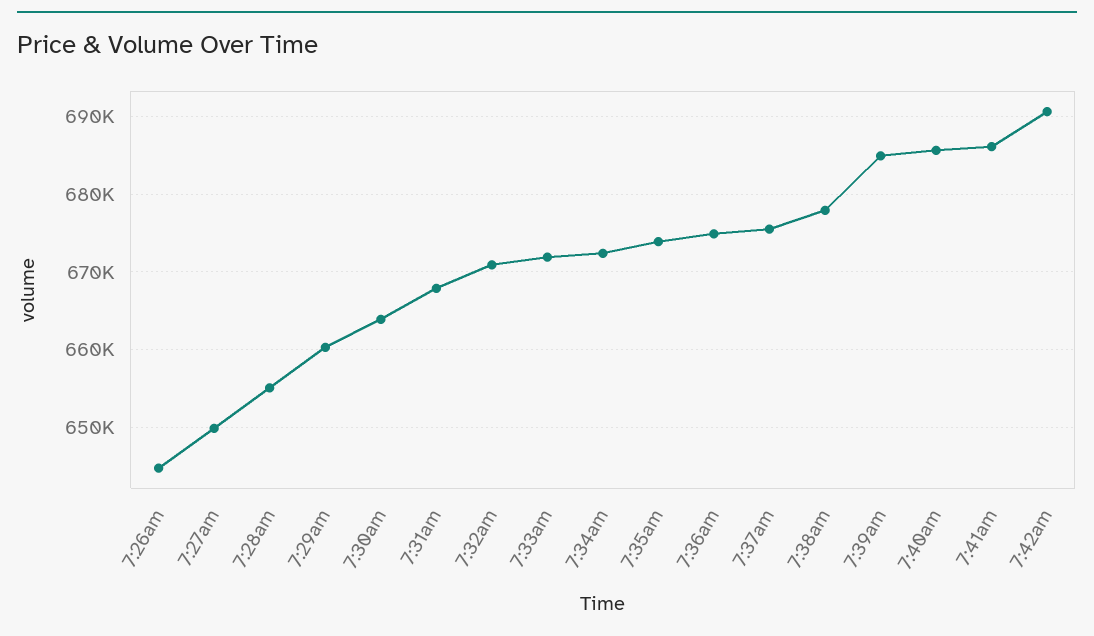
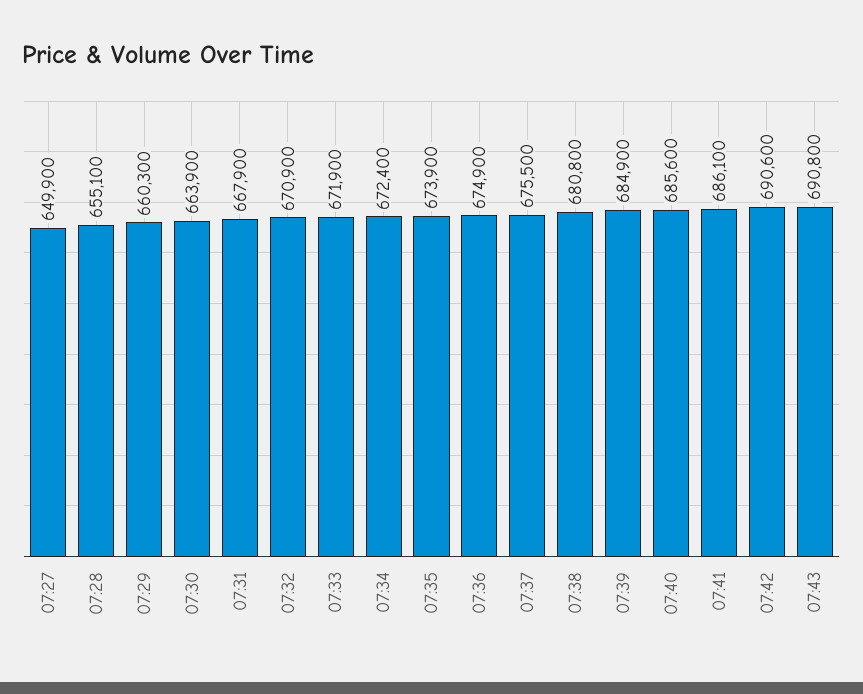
7:26am: 645000 -> none
7:38am: 678000 -> 680800
07:43: none -> 690800

